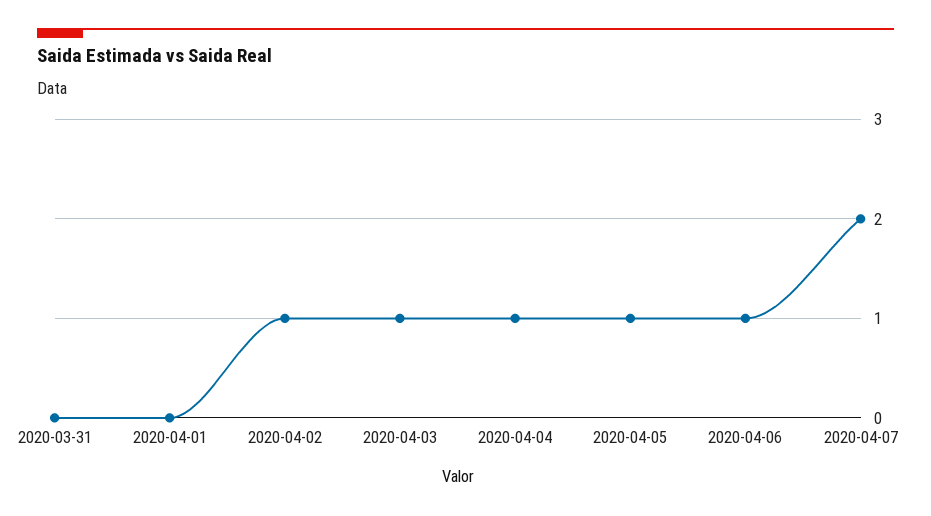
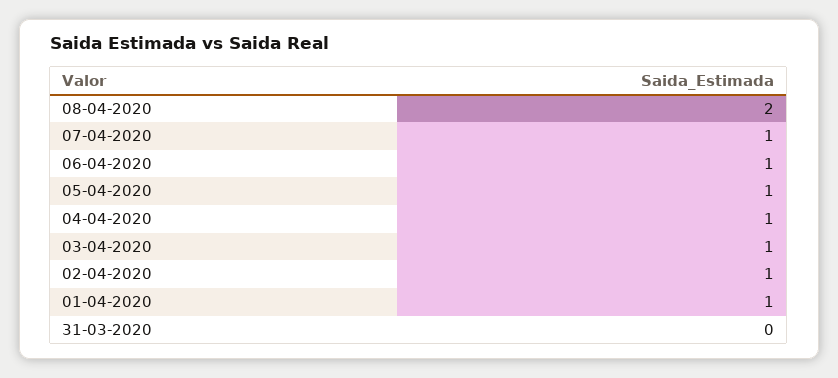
2020-04-01: 0 -> 1
2020-04-07: 2 -> 1
08-04-2020: none -> 2

